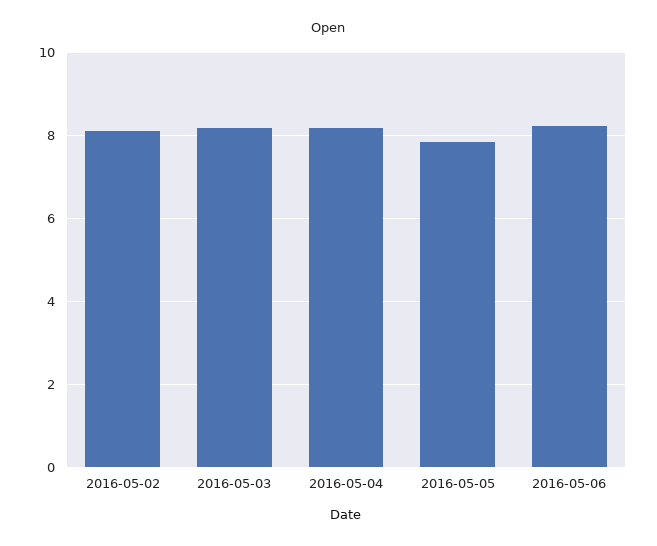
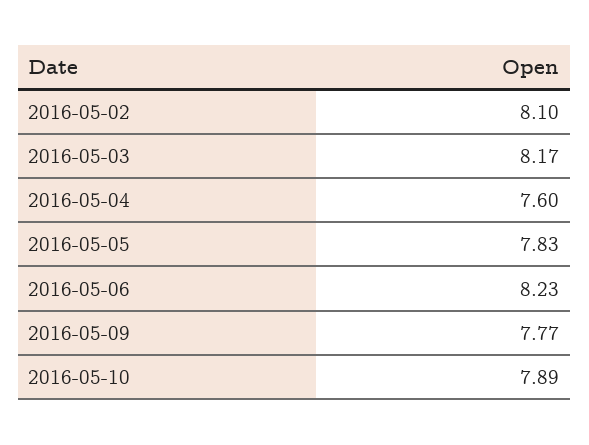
2016-05-04: 8.2 -> 7.6
2016-05-09: none -> 7.77
2016-05-10: none -> 7.89

